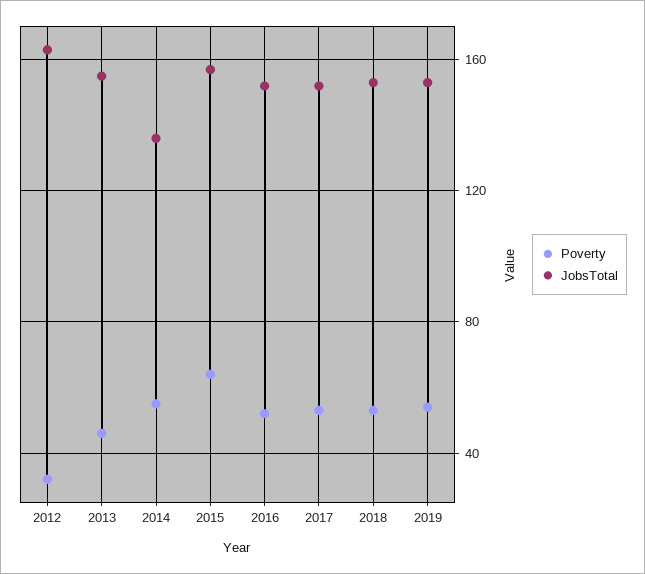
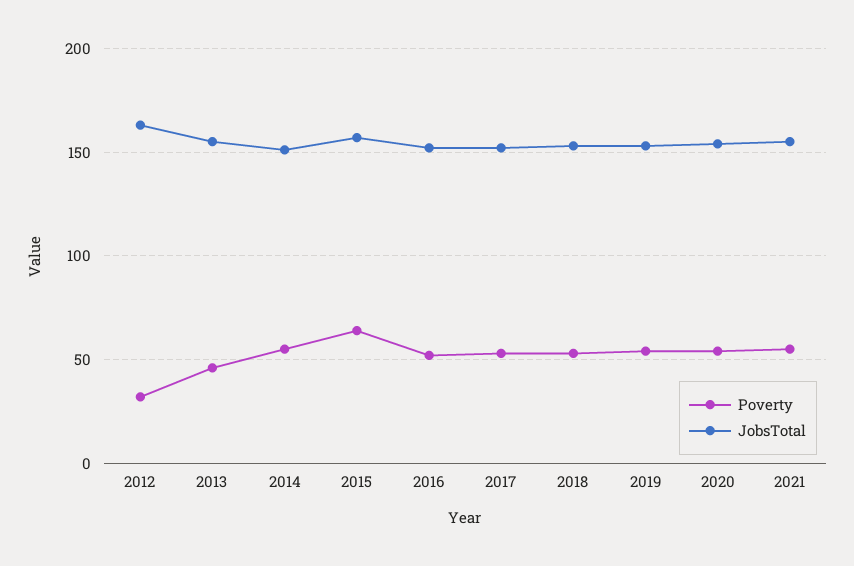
JobsTotal, 2014: 135 -> 150
Poverty, 2020: none -> 55
JobsTotal, 2020: none -> 155
Poverty, 2021: none -> 55
JobsTotal, 2021: none -> 155

